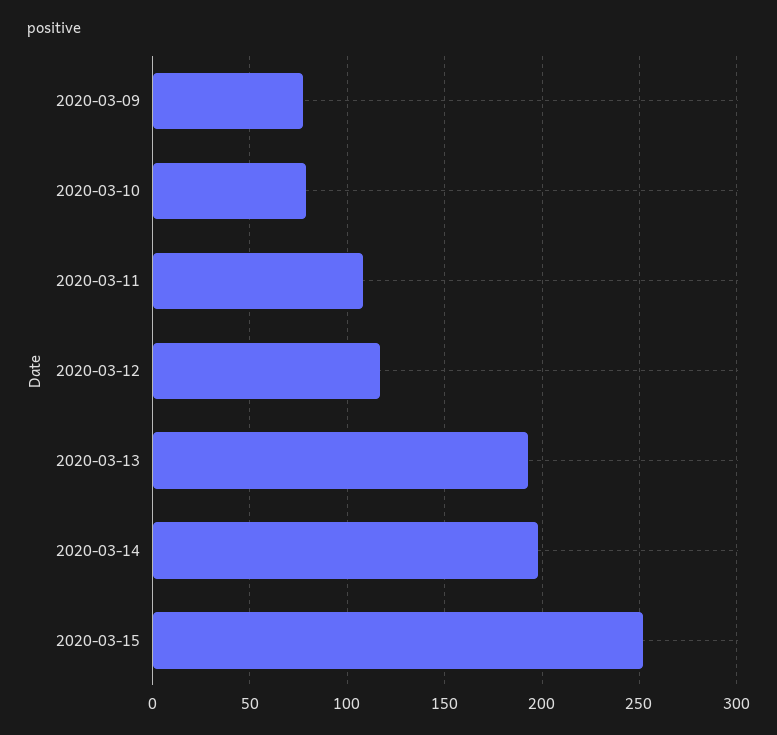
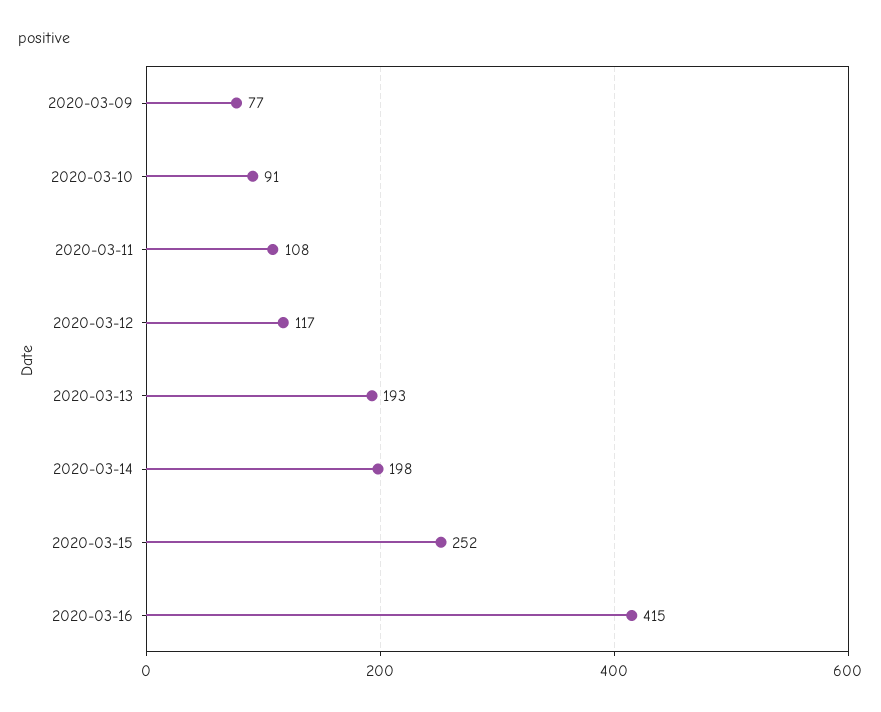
2020-03-10: 80 -> 91
2020-03-16: none -> 415

